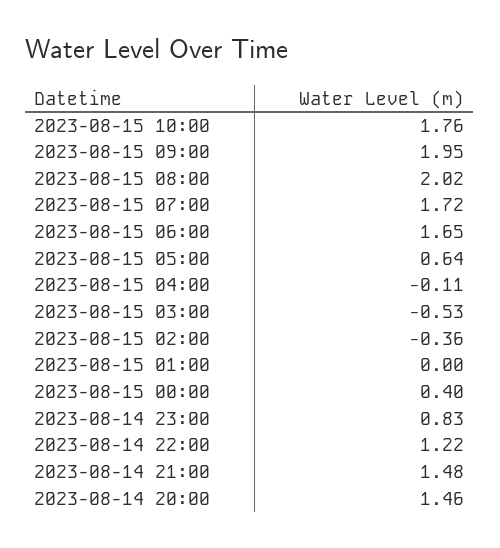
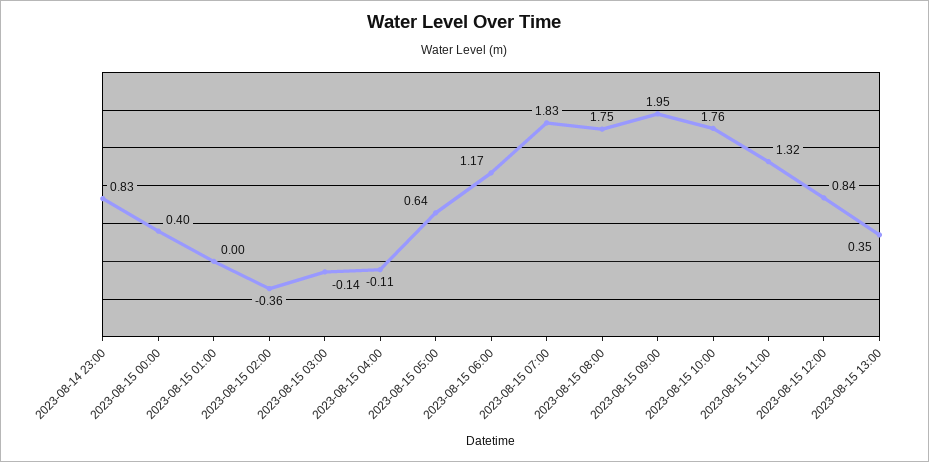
2023-08-15 08:00: 2.02 -> 1.75
2023-08-15 07:00: 1.72 -> 1.83
2023-08-15 06:00: 1.65 -> 1.17
2023-08-15 03:00: -0.53 -> -0.14
2023-08-14 22:00: 1.22 -> none
2023-08-14 21:00: 1.48 -> none
2023-08-14 20:00: 1.46 -> none
2023-08-15 11:00: none -> 1.32
2023-08-15 12:00: none -> 0.84
2023-08-15 13:00: none -> 0.35

